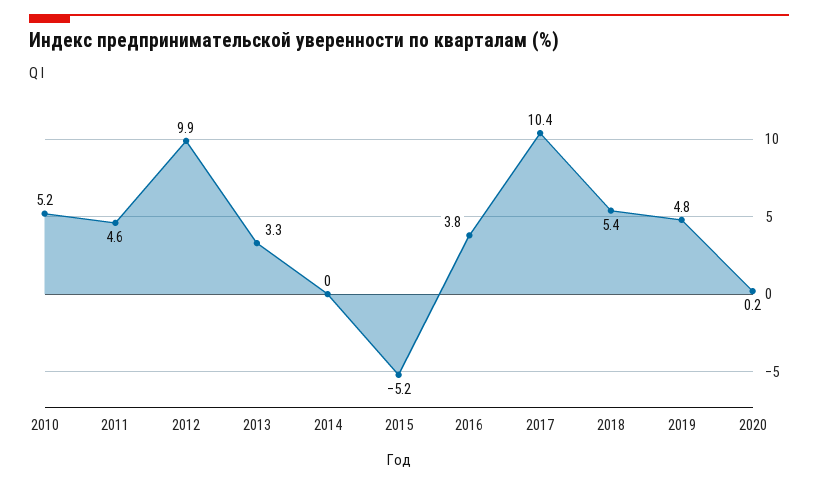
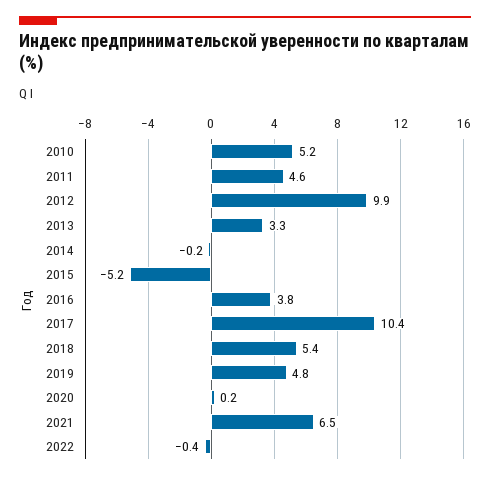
2014: 0 -> -0.2
2021: none -> 6.5
2022: none -> -0.4

